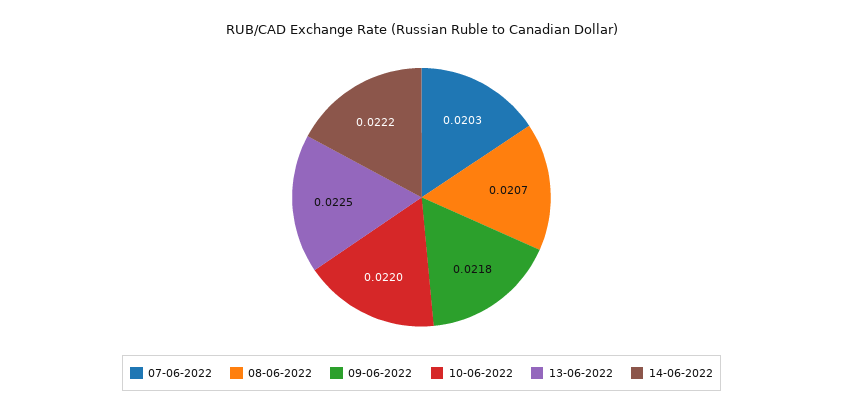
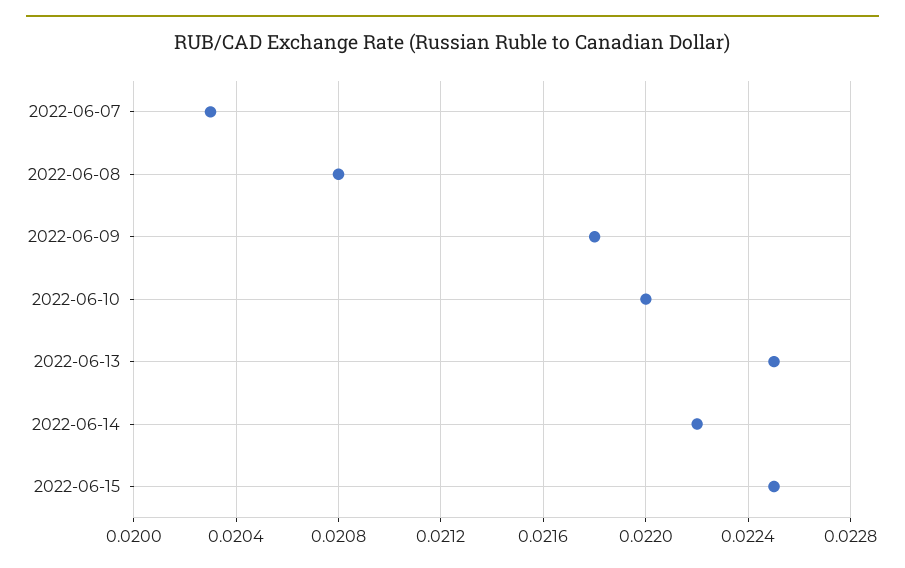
08-06-2022: 0.0207 -> 0.0208
2022-06-15: none -> 0.0225

